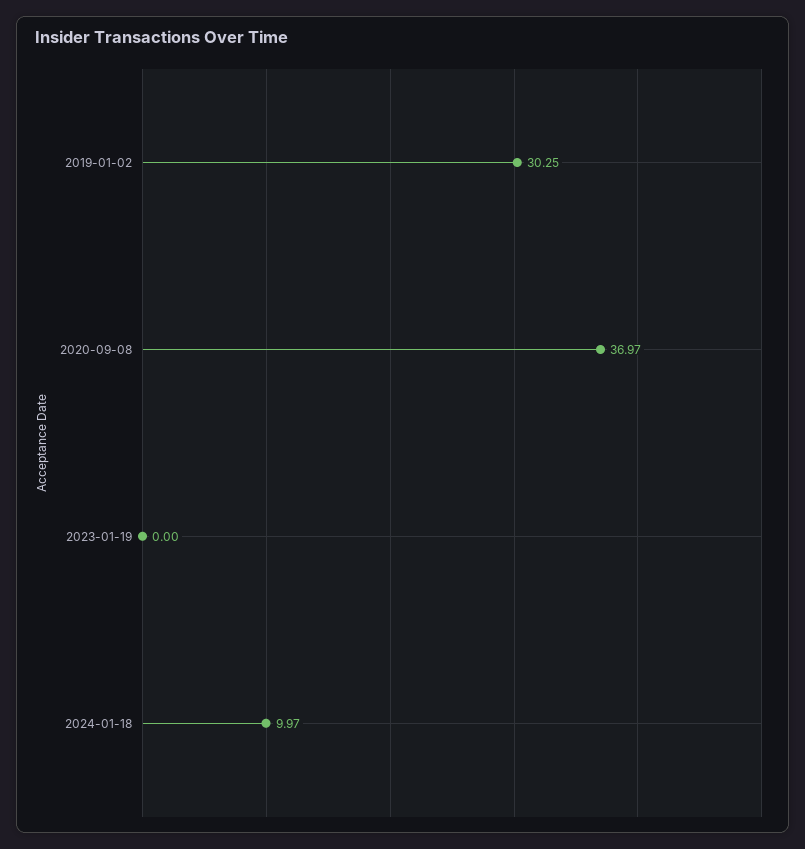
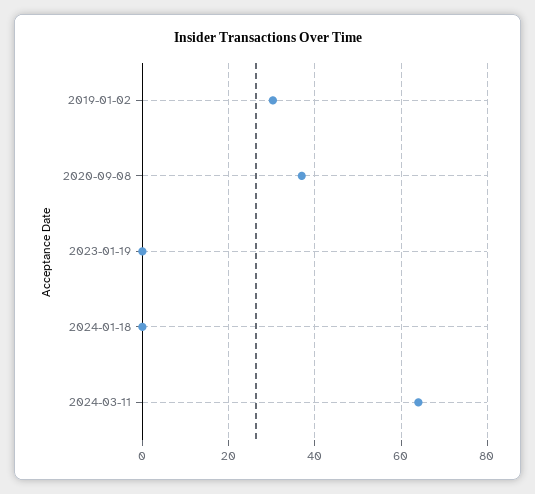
2024-01-18: 9.97 -> 0
2024-03-11: none -> 64

